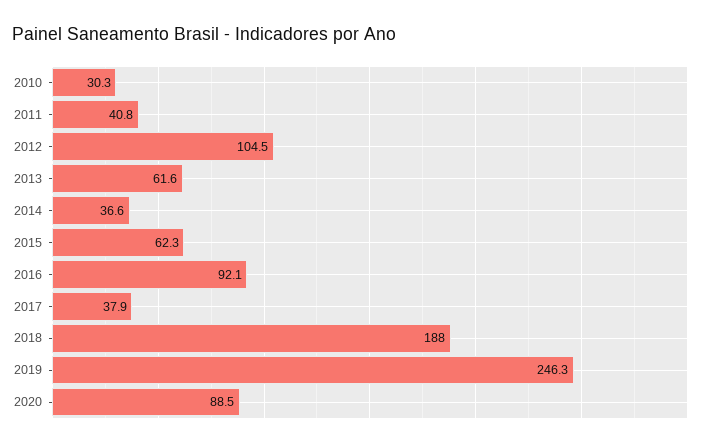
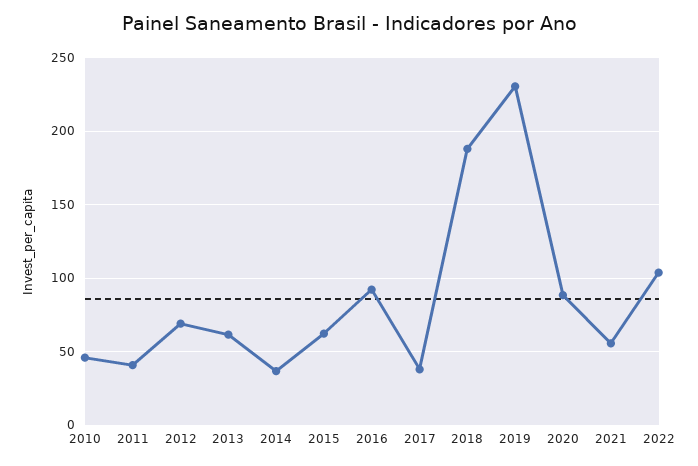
2010: 30.3 -> 45
2012: 104.5 -> 70
2019: 246.3 -> 230
2021: none -> 55
2022: none -> 105

